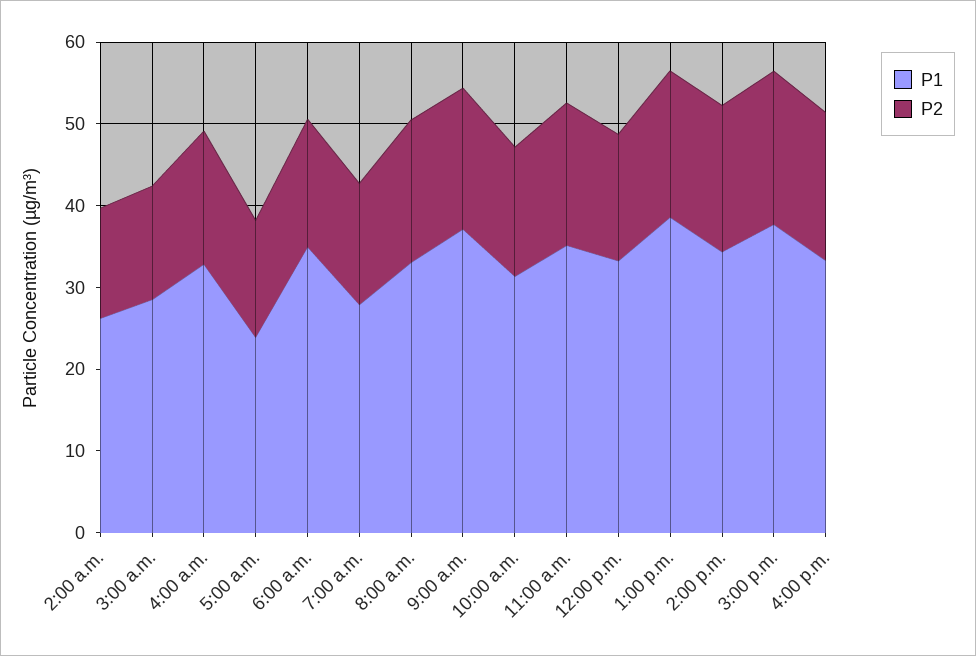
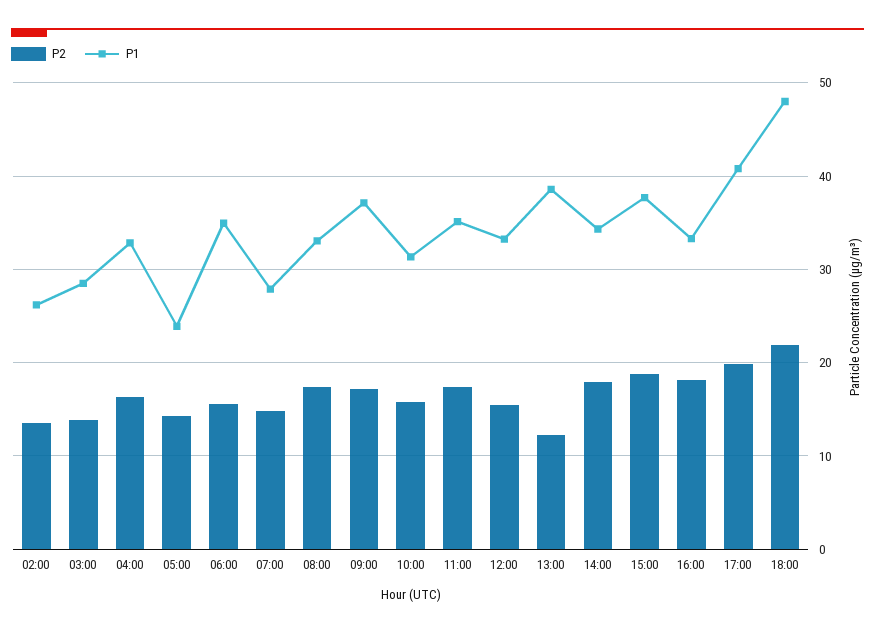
P2, 1:00 p.m.: 18 -> 12
P2, 17:00: none -> 20
P1, 17:00: none -> 41
P2, 18:00: none -> 22
P1, 18:00: none -> 48

